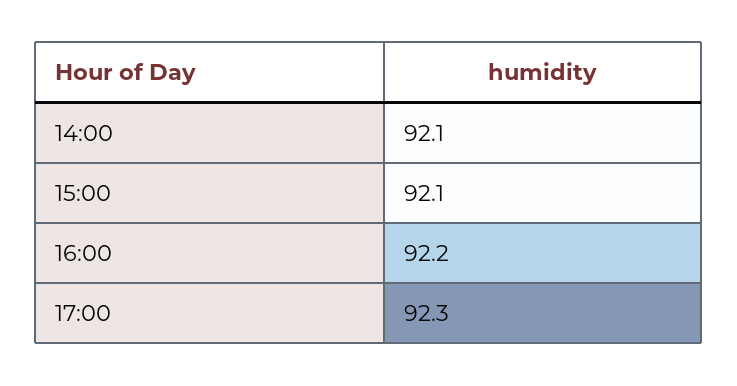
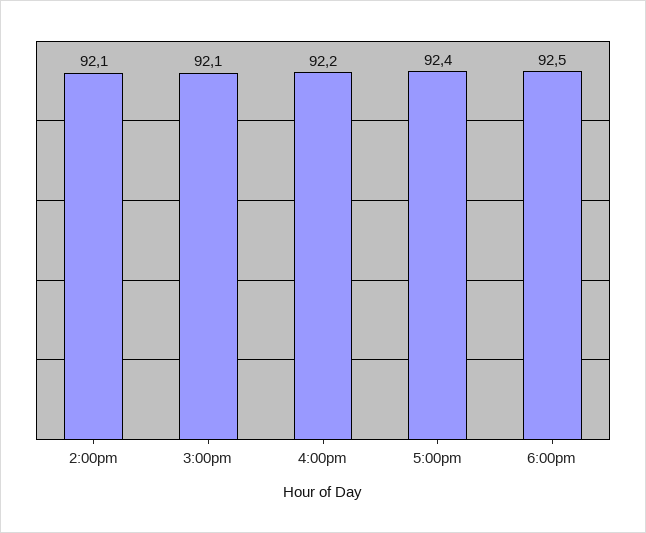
17:00: 92.3 -> 92.4
6:00pm: none -> 92.5

